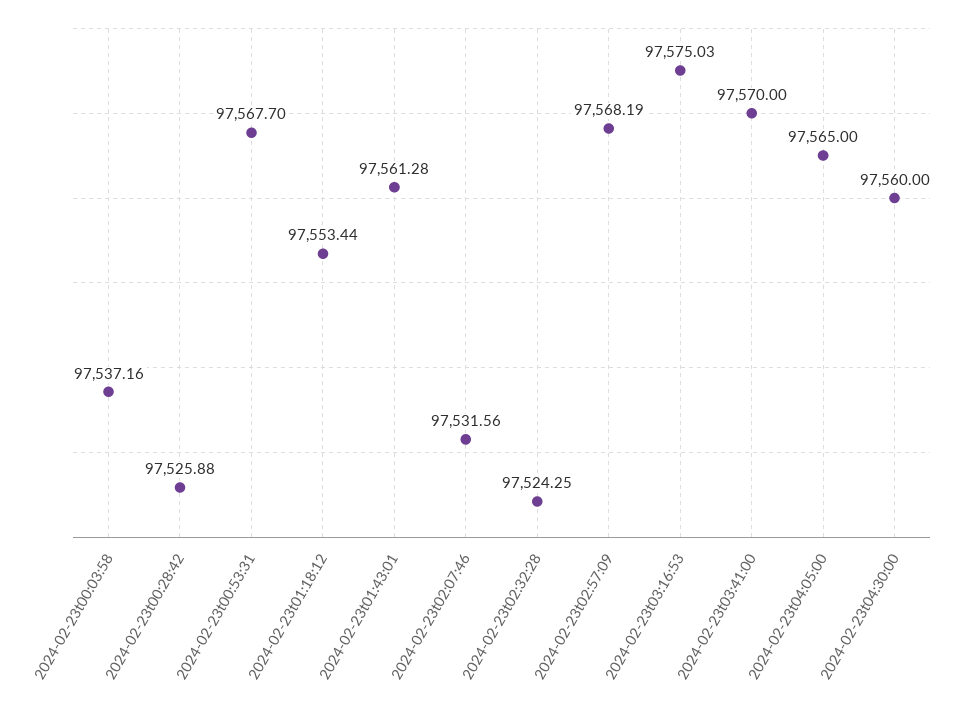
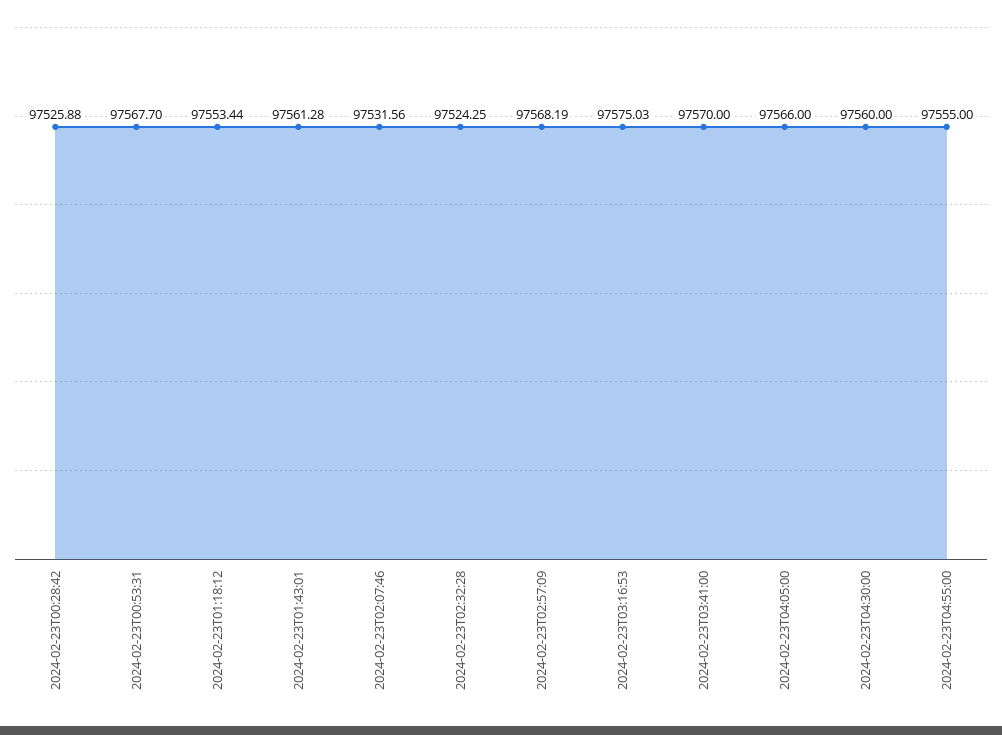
2024-02-23t00:03:58: 97537.16 -> none
2024-02-23t04:05:00: 97565 -> 97566
2024-02-23T04:55:00: none -> 97555

